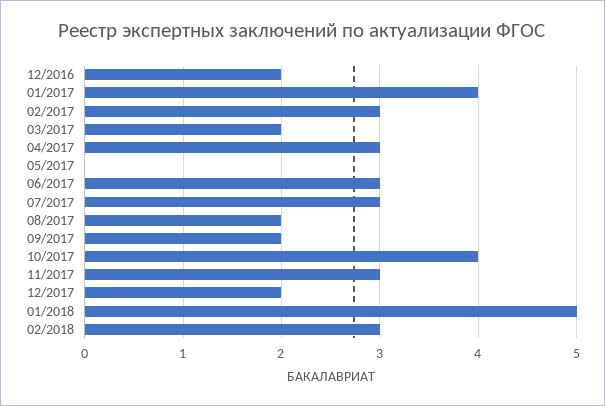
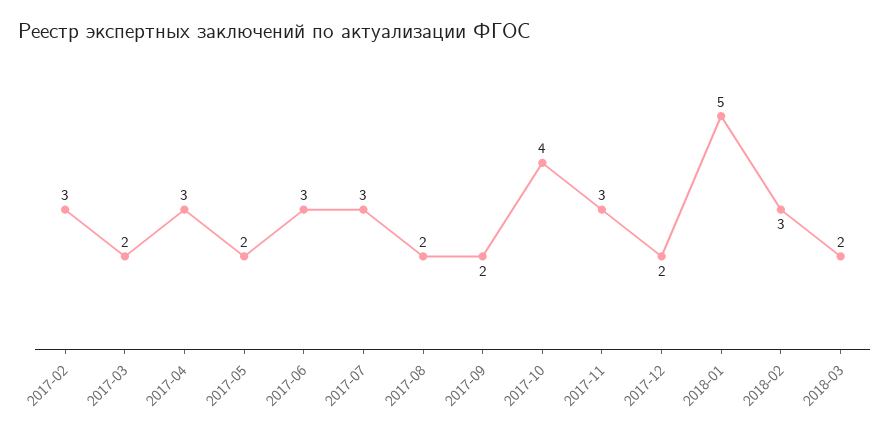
12/2016: 2 -> none
01/2017: 4 -> none
05/2017: 0 -> 2
2018-03: none -> 2

